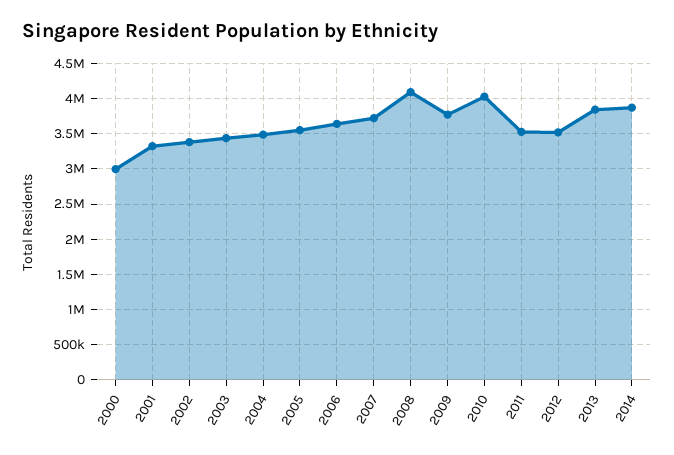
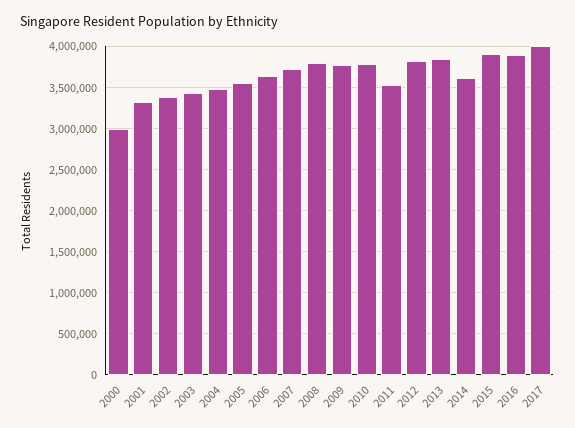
2008: 4100000 -> 3800000
2010: 4000000 -> 3800000
2012: 3500000 -> 3800000
2014: 3900000 -> 3600000
2015: none -> 3900000
2016: none -> 3900000
2017: none -> 4000000

